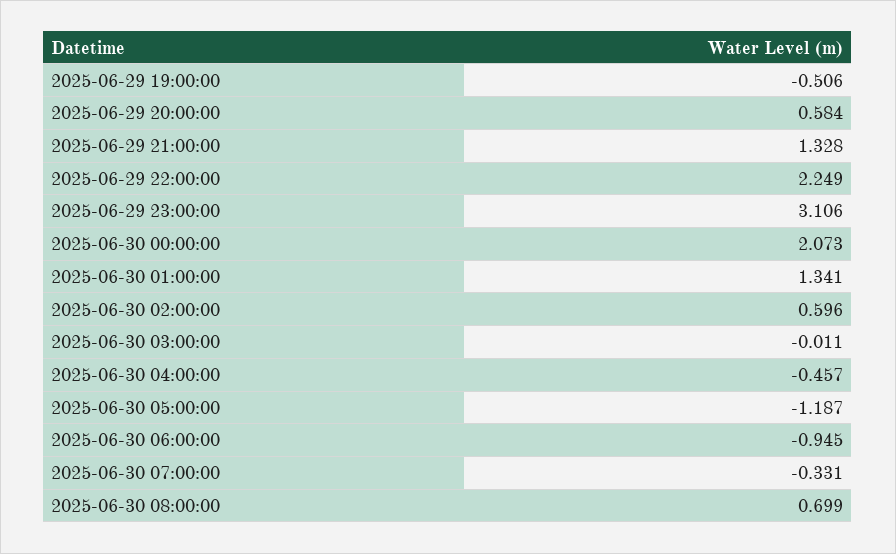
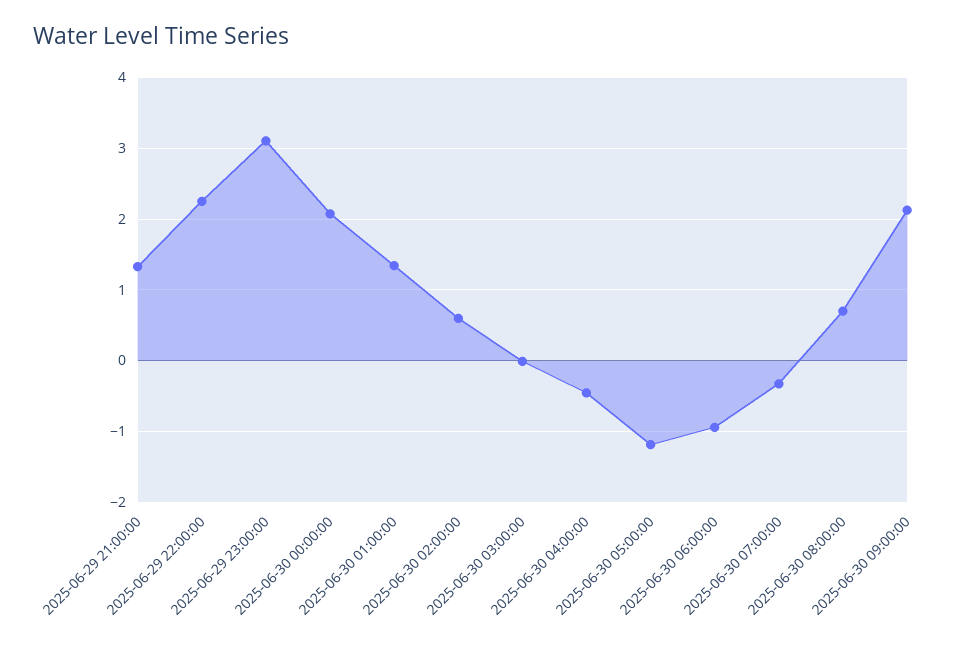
2025-06-29 19:00:00: -0.506 -> none
2025-06-29 20:00:00: 0.584 -> none
2025-06-30 09:00:00: none -> 2.1

